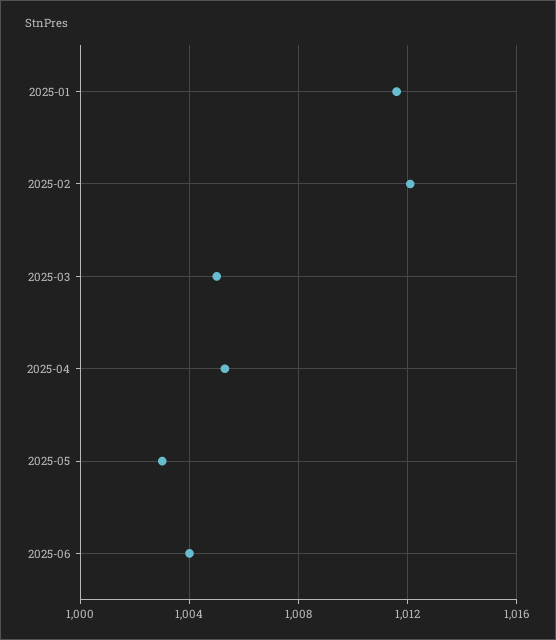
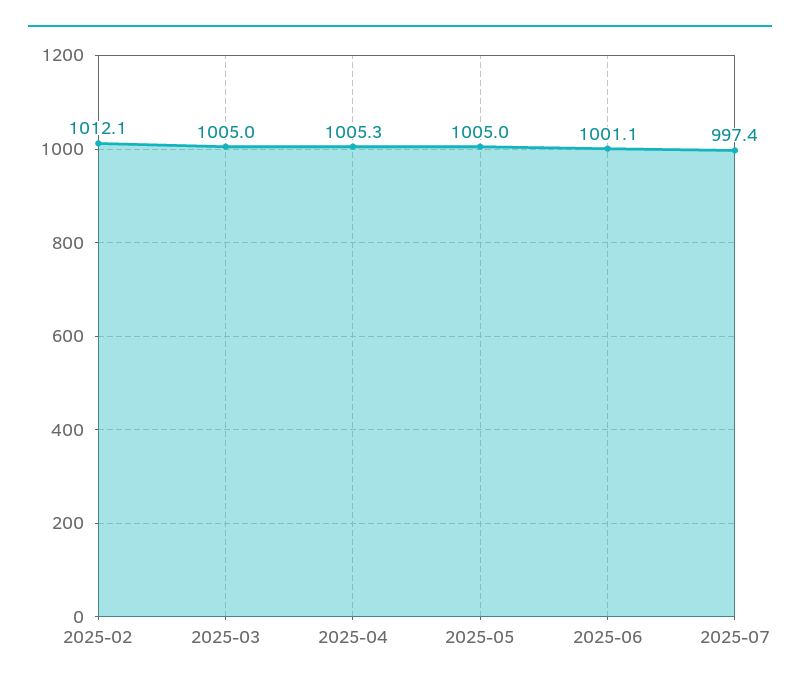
2025-01: 1011.5 -> none
2025-05: 1003 -> 1005
2025-06: 1004 -> 1001.1
2025-07: none -> 997.4

